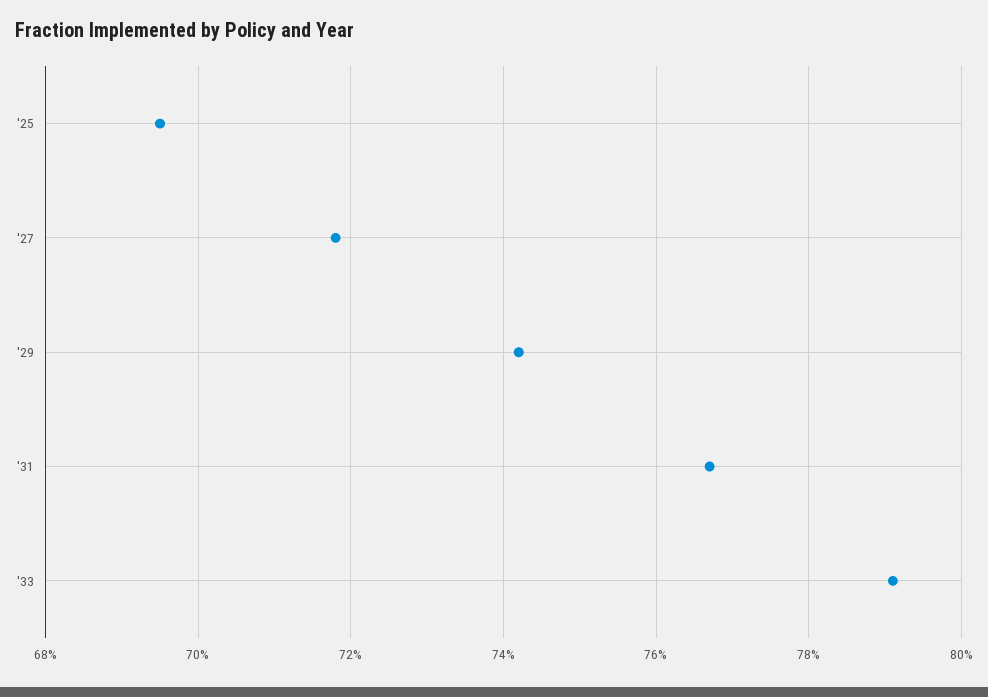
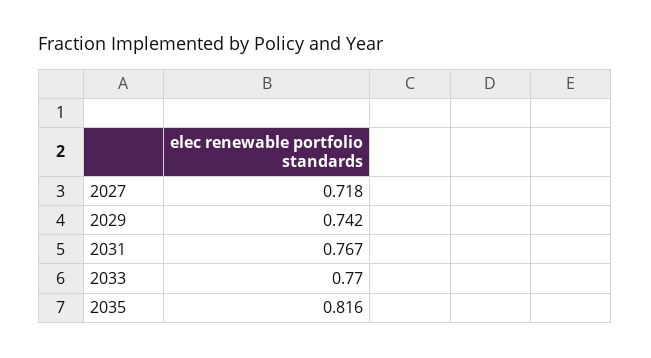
'25: 0.695 -> none
'33: 0.79 -> 0.77
2035: none -> 0.816

